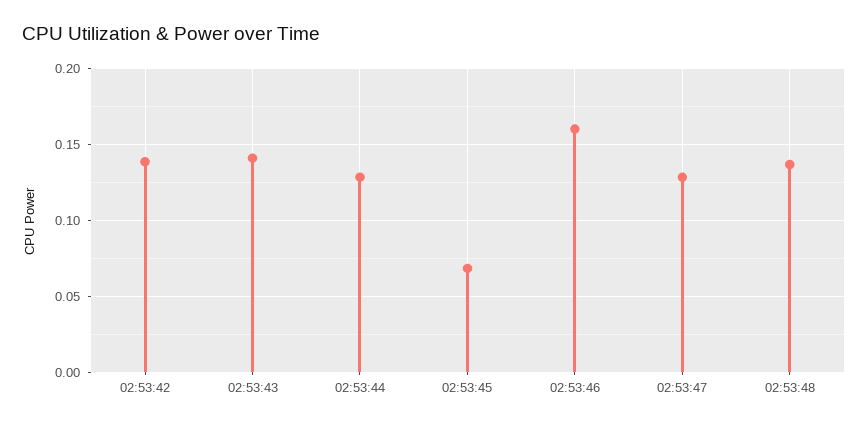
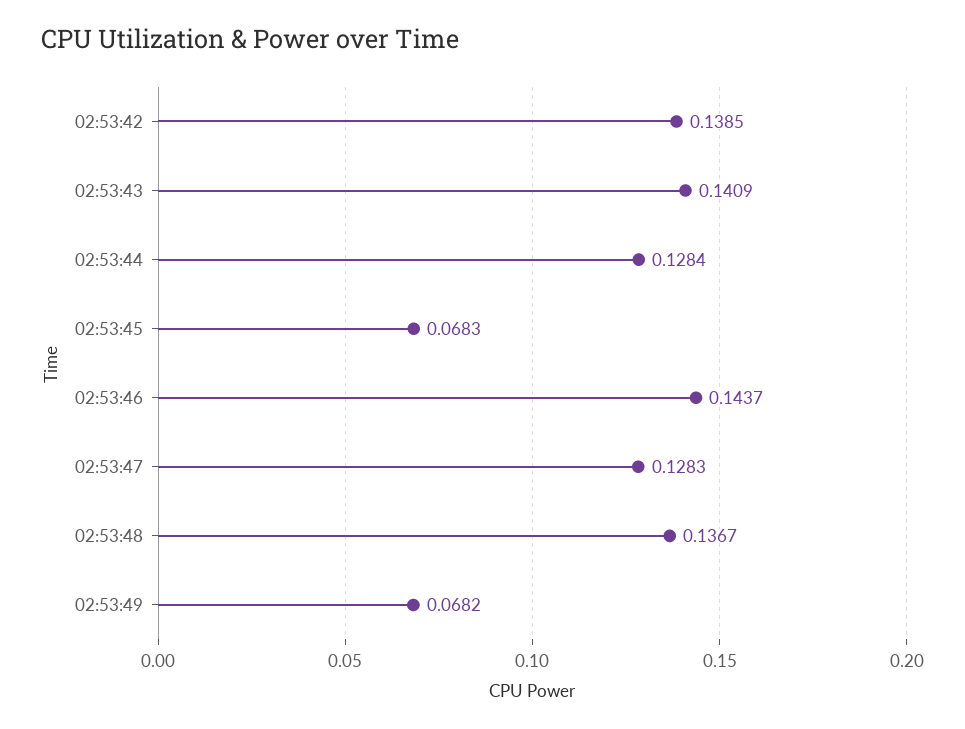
02:53:46: 0.16 -> 0.1437
02:53:49: none -> 0.0682

